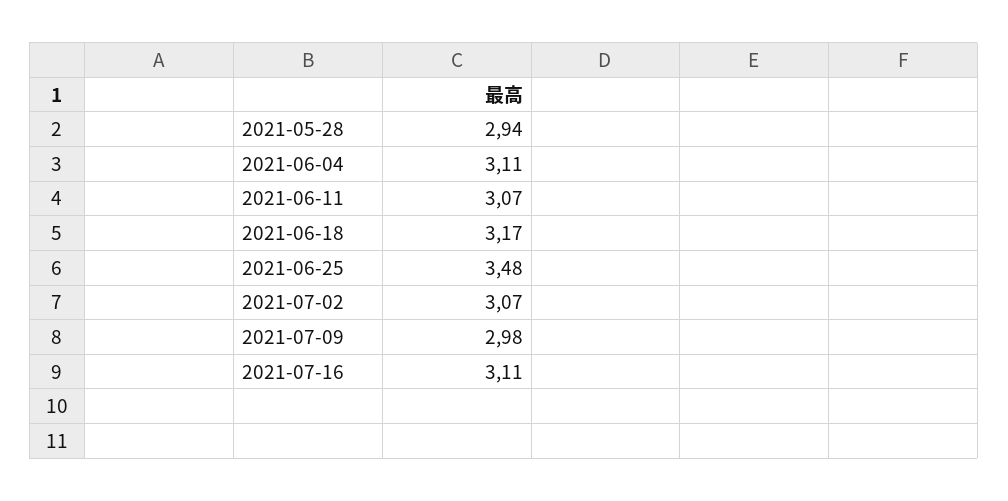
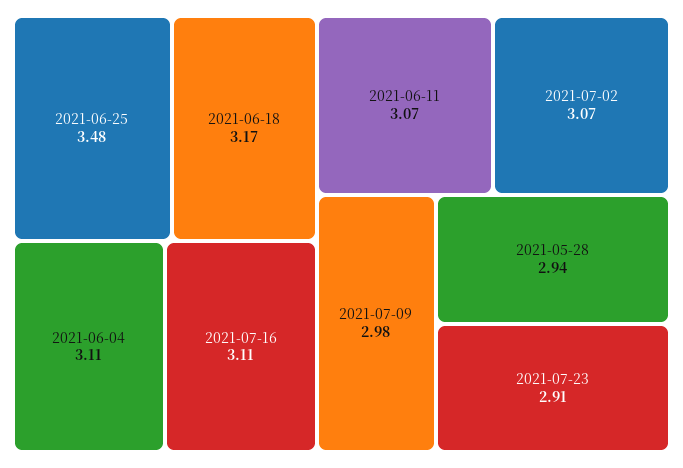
2021-07-23: none -> 2.91

